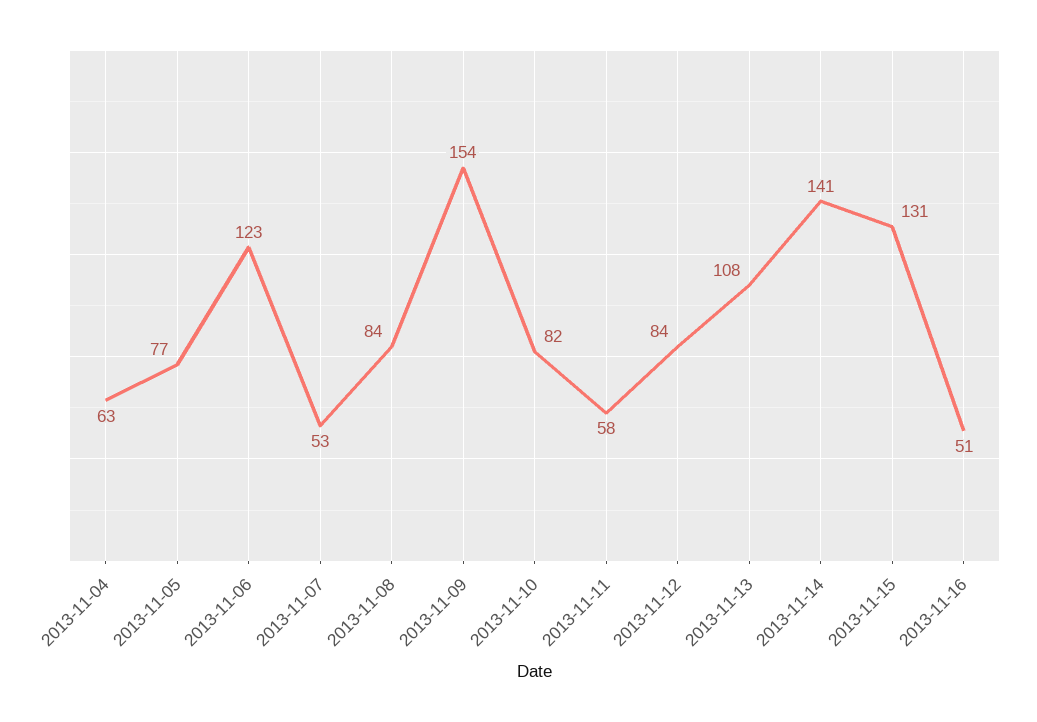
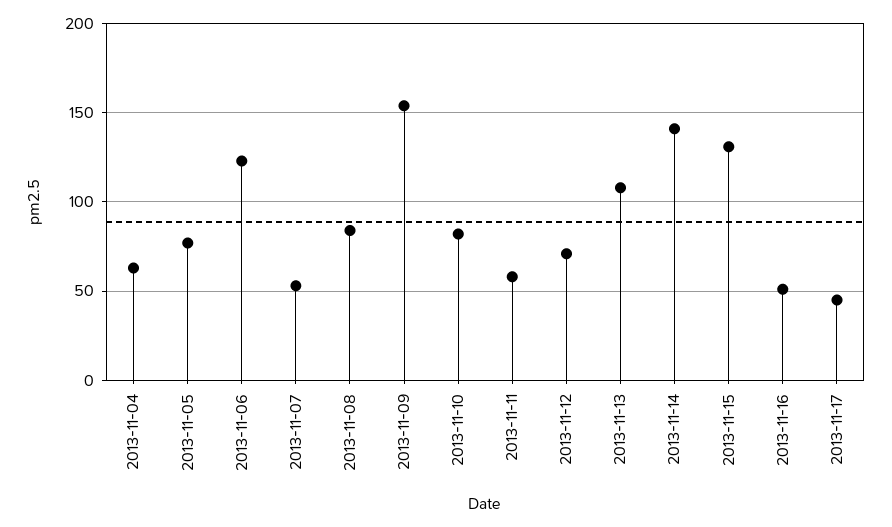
2013-11-12: 84 -> 70
2013-11-17: none -> 45

